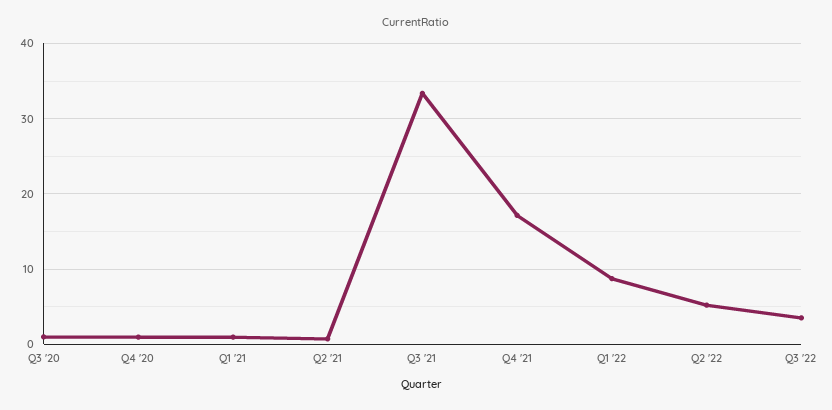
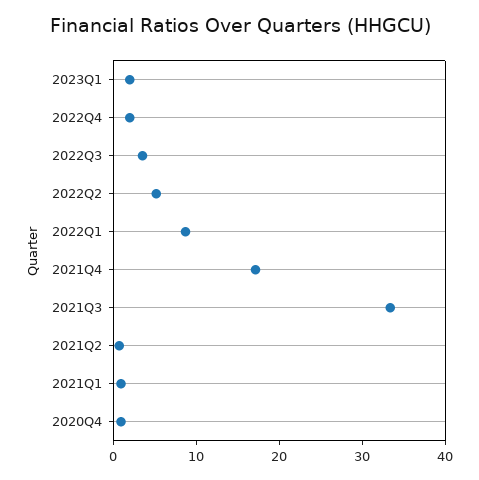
Q3 '20: 1 -> none
2023Q1: none -> 2
2022Q4: none -> 2

